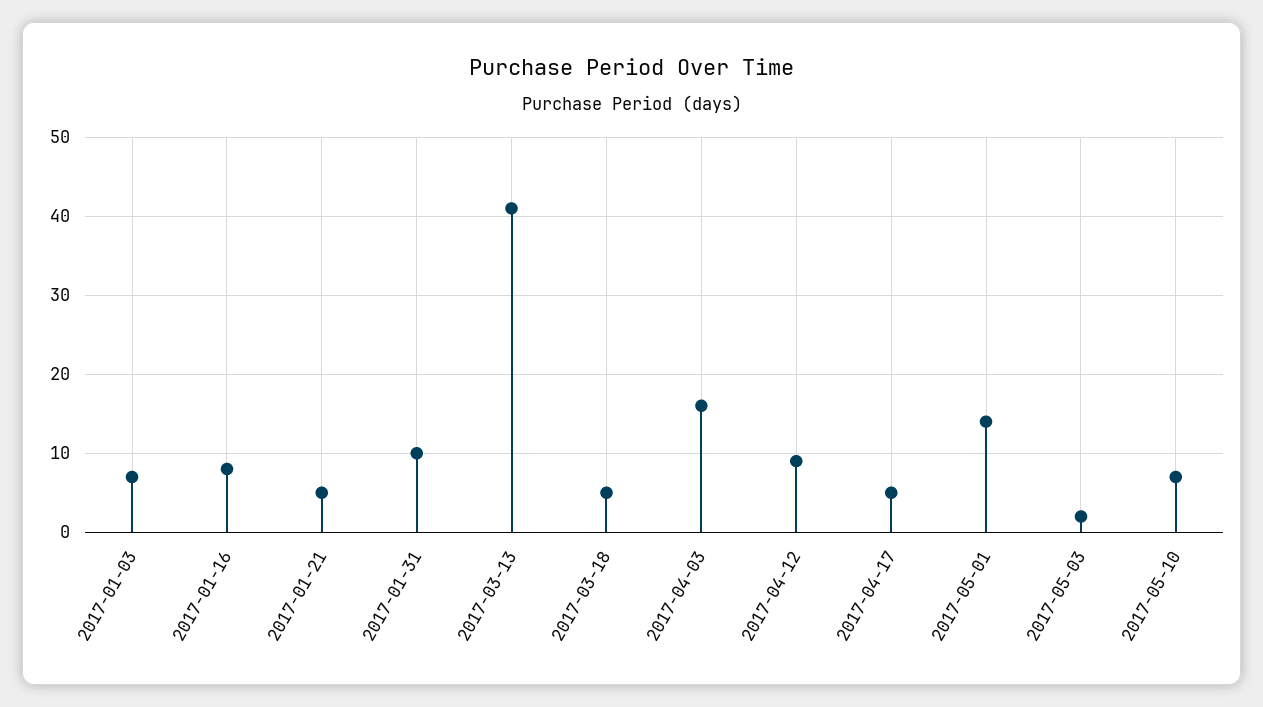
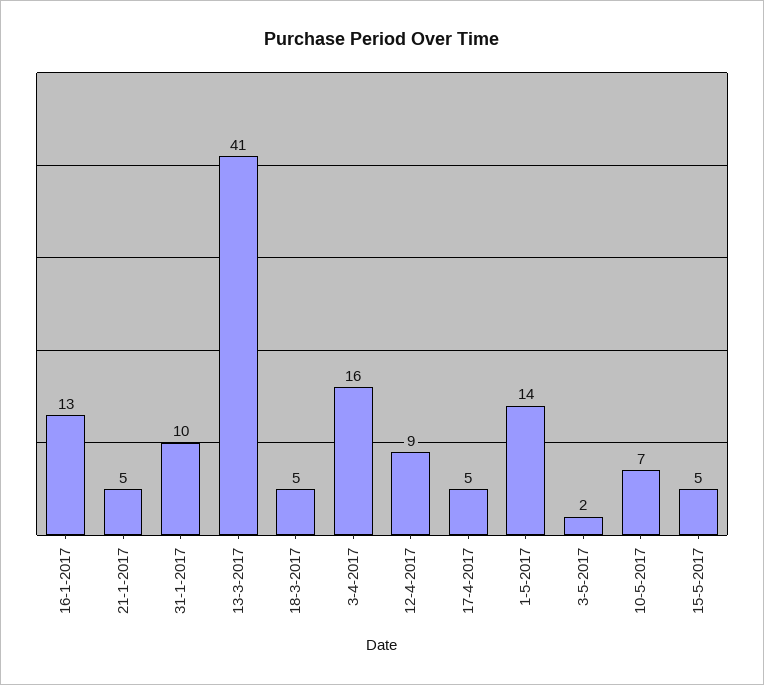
2017-01-03: 7 -> none
2017-01-16: 8 -> 13
15-5-2017: none -> 5

